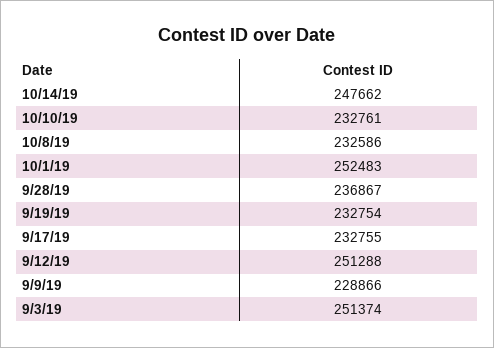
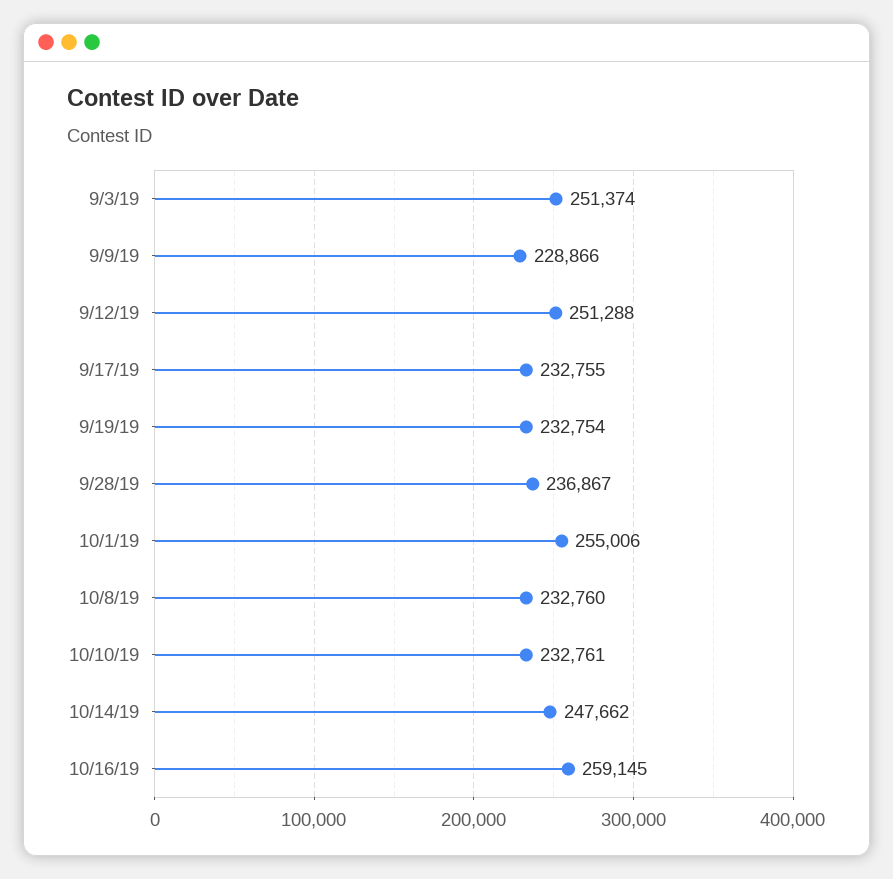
10/8/19: 232586 -> 232760
10/1/19: 252483 -> 255006
10/16/19: none -> 259145

